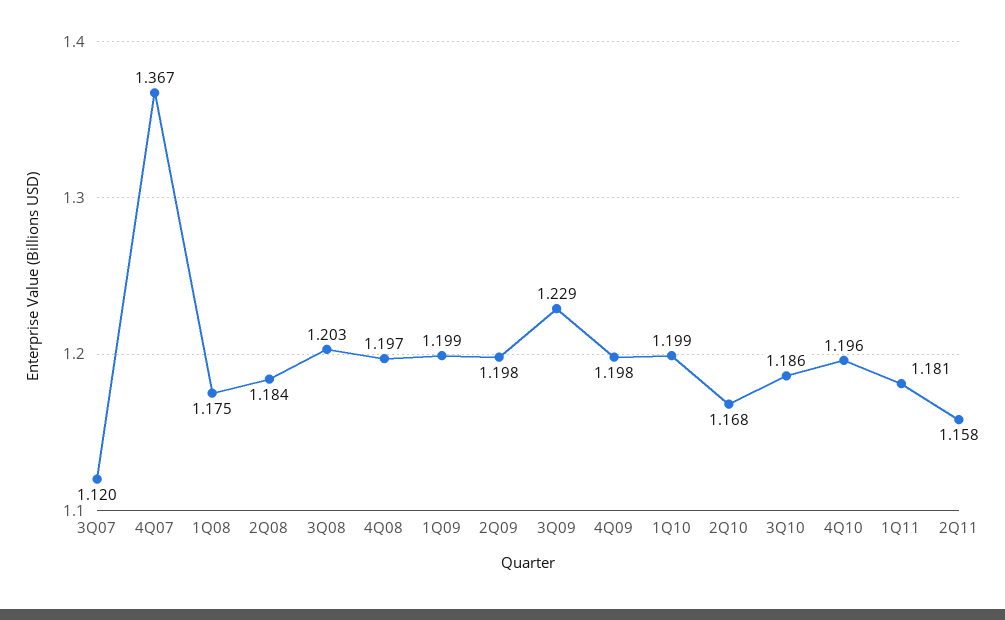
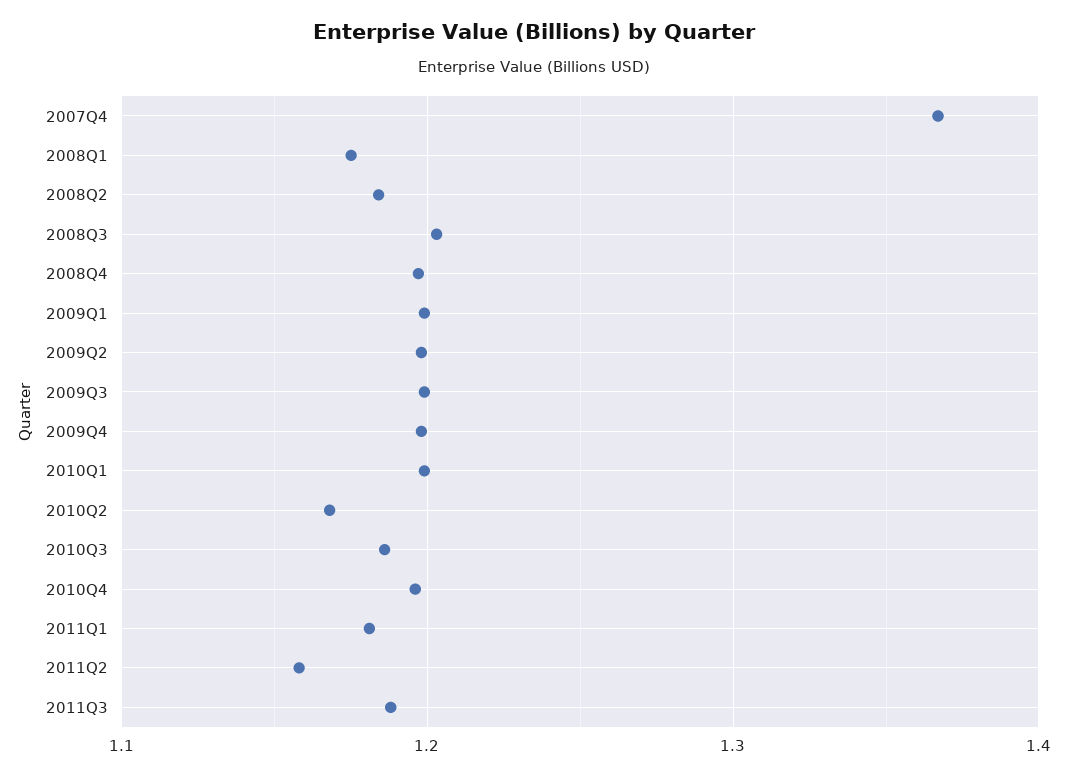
3Q07: 1.12 -> none
3Q09: 1.229 -> 1.2
2011Q3: none -> 1.19

